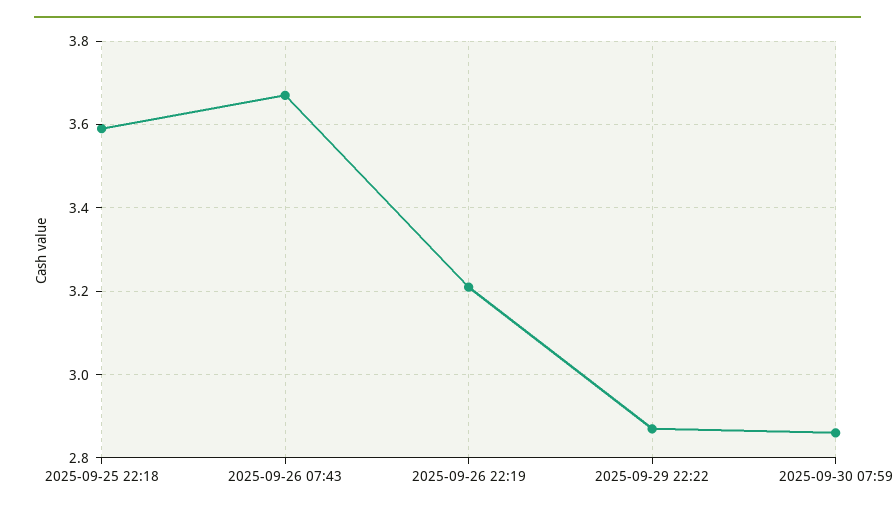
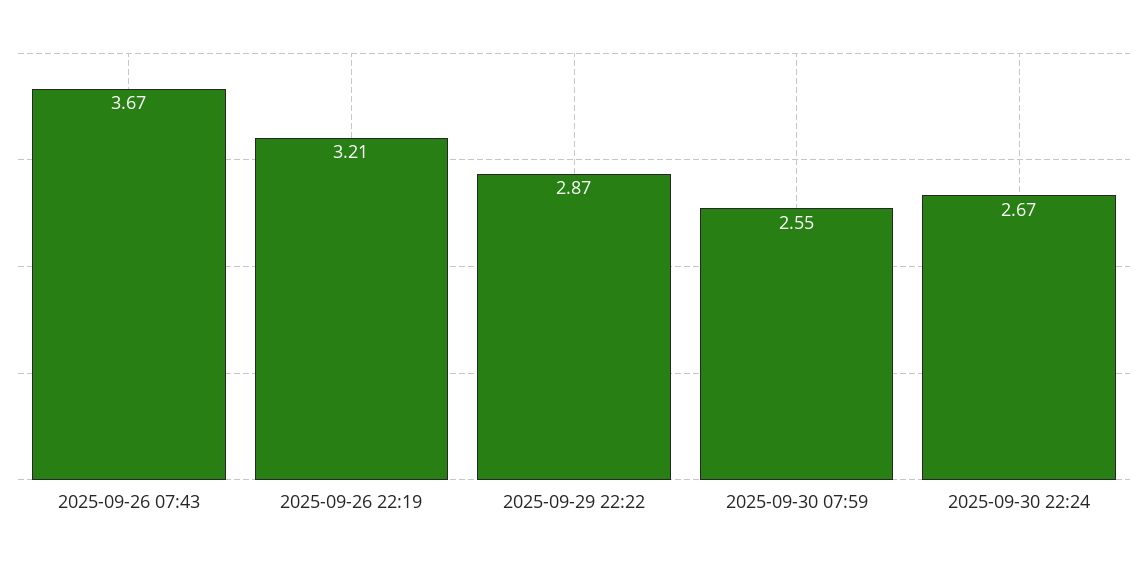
2025-09-25 22:18: 3.6 -> none
2025-09-30 07:59: 2.85 -> 2.55
2025-09-30 22:24: none -> 2.67

